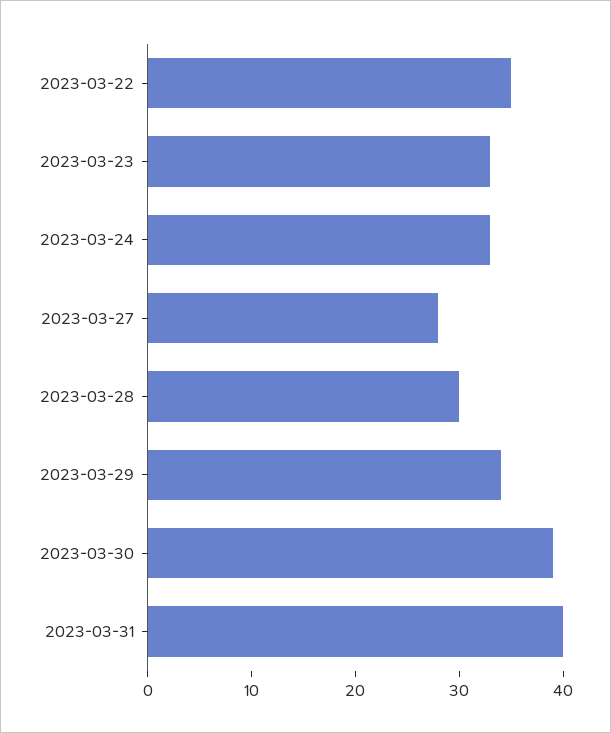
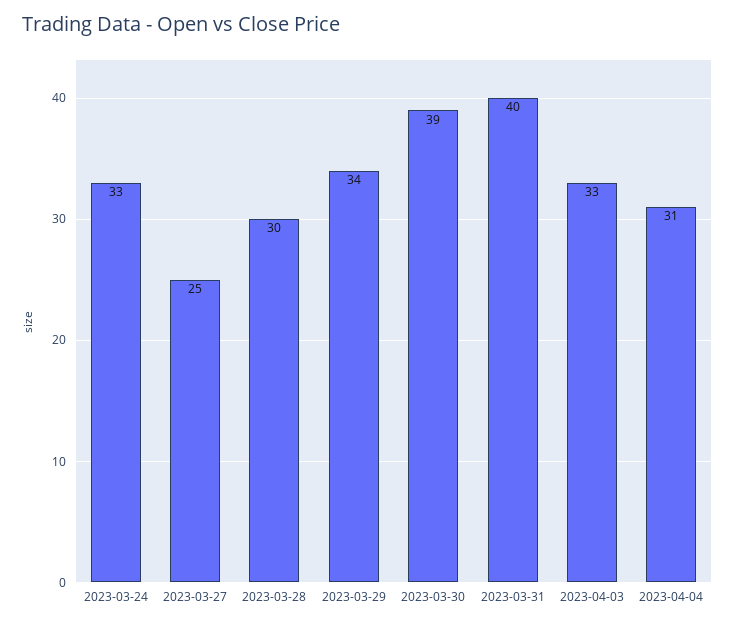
2023-03-22: 35 -> none
2023-03-23: 33 -> none
2023-03-27: 28 -> 25
2023-04-03: none -> 33
2023-04-04: none -> 31

